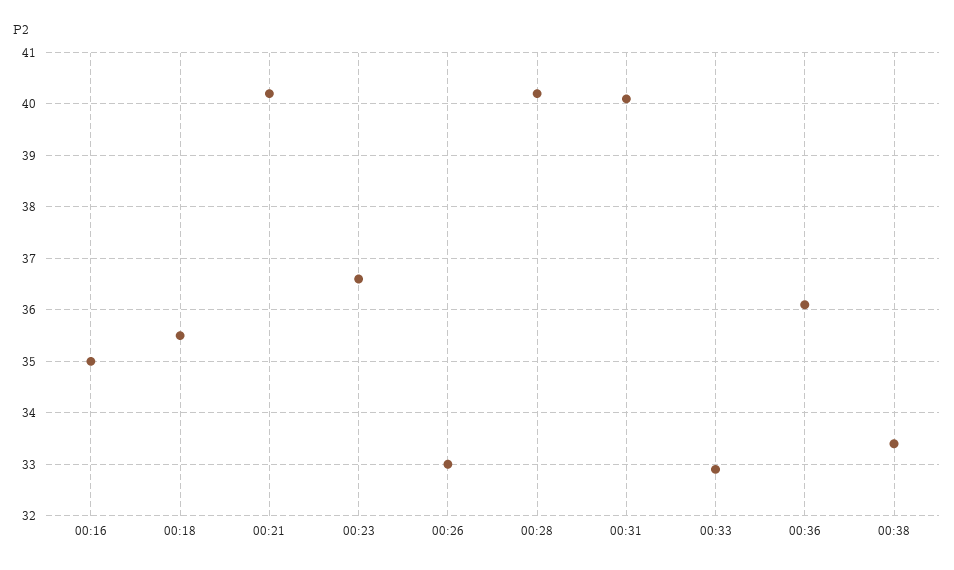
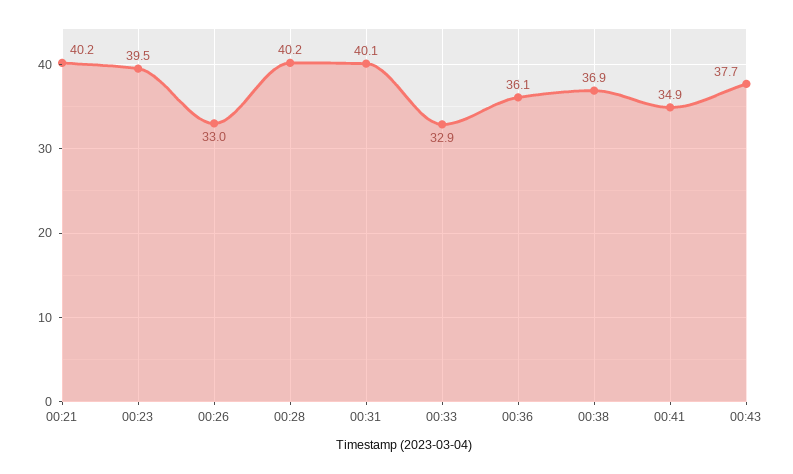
00:16: 35 -> none
00:18: 35.5 -> none
00:23: 36.5 -> 39.5
00:38: 33.5 -> 36.9
00:41: none -> 34.9
00:43: none -> 37.7

